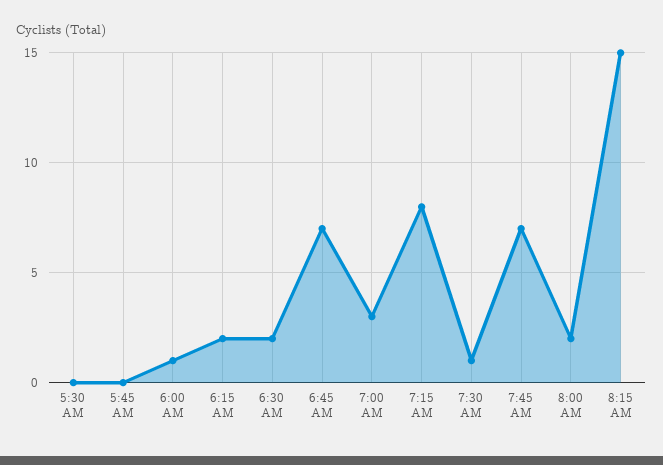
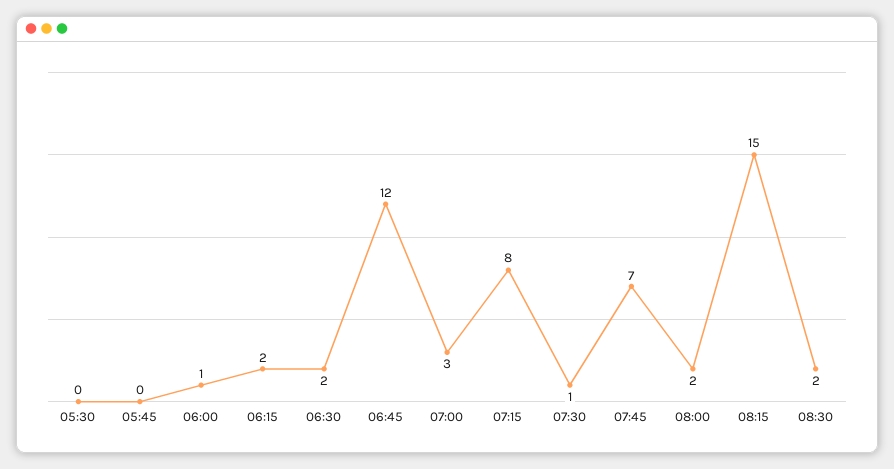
6:45 AM: 7 -> 12
08:30: none -> 2

